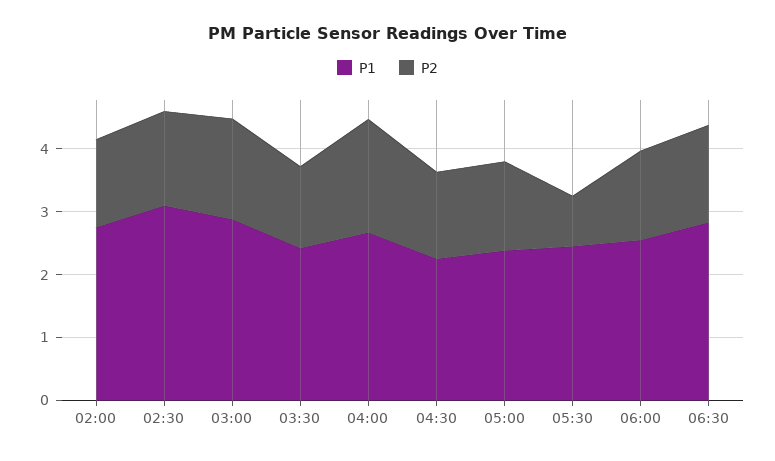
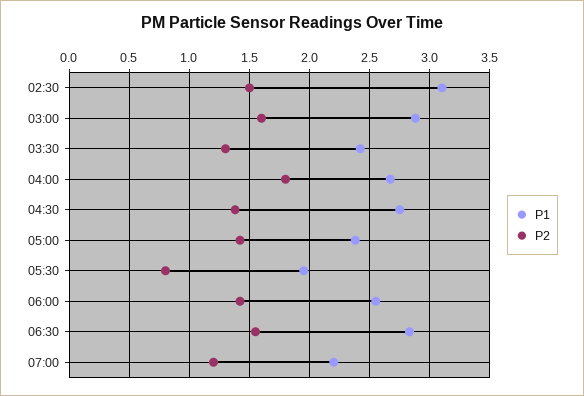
P1, 02:00: 2.8 -> none
P2, 02:00: 1.4 -> none
P1, 04:30: 2.2 -> 2.75
P1, 05:30: 2.4 -> 1.95
P1, 07:00: none -> 2.2
P2, 07:00: none -> 1.2

